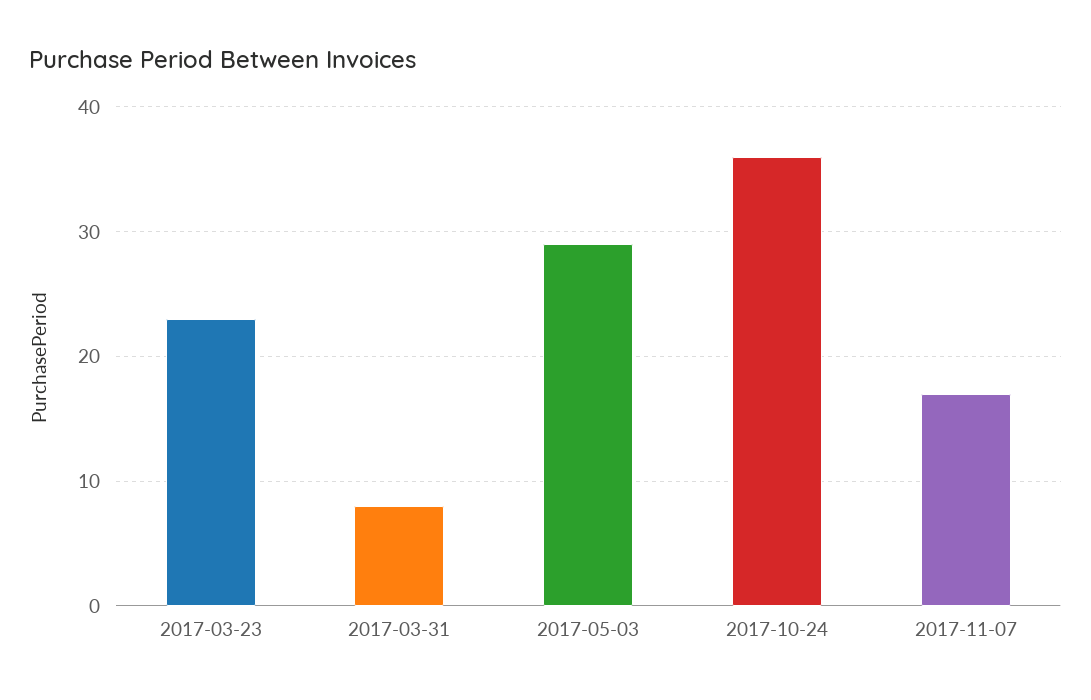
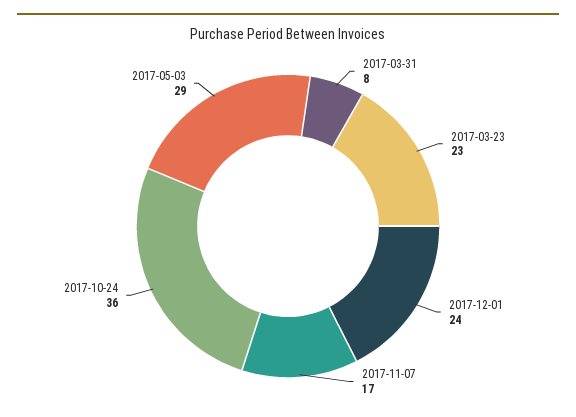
2017-12-01: none -> 24

